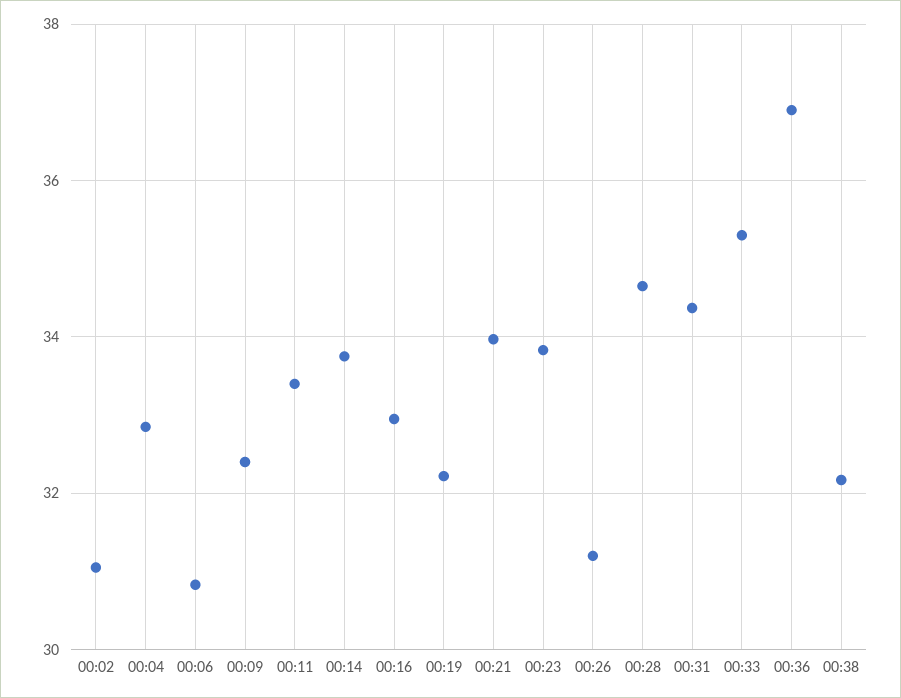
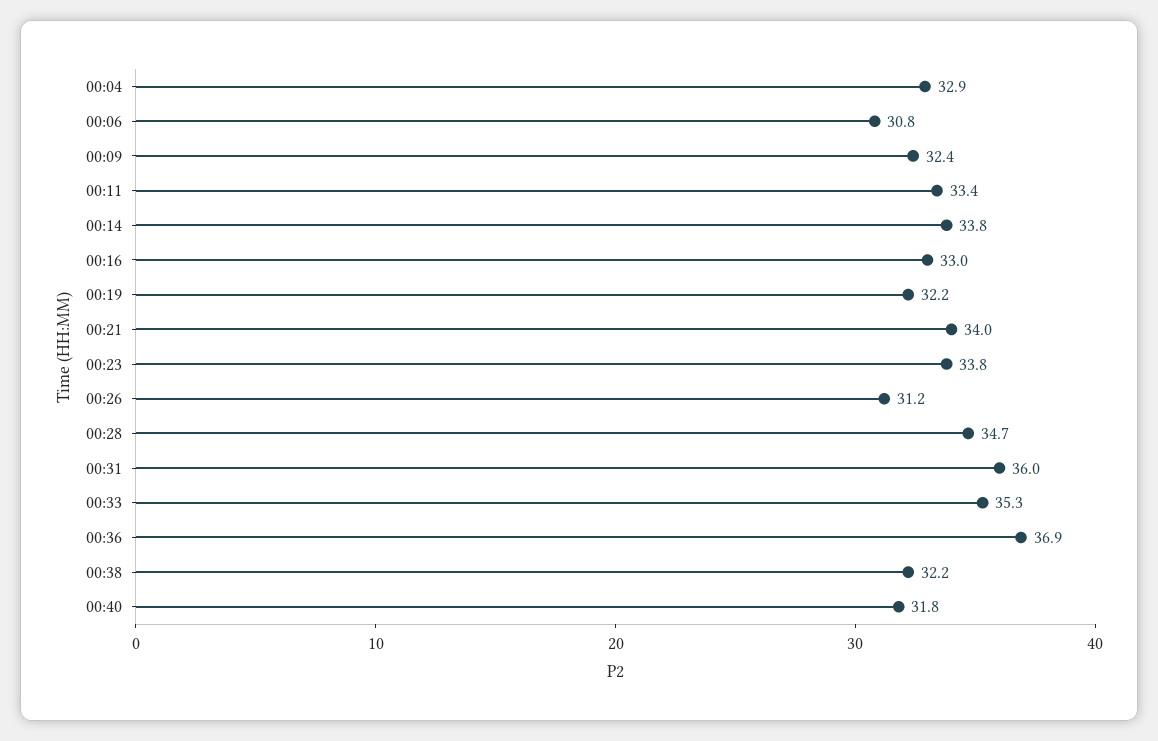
00:02: 31 -> none
00:31: 34.4 -> 36
00:40: none -> 31.8

